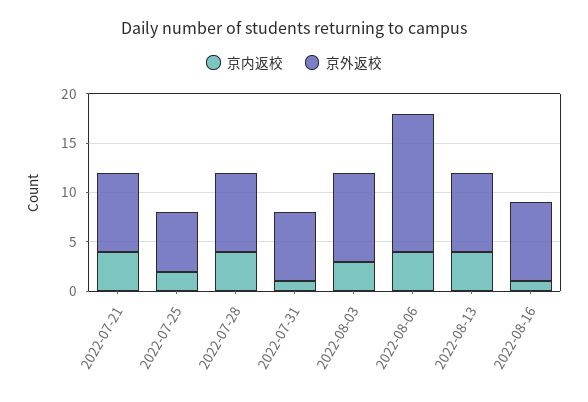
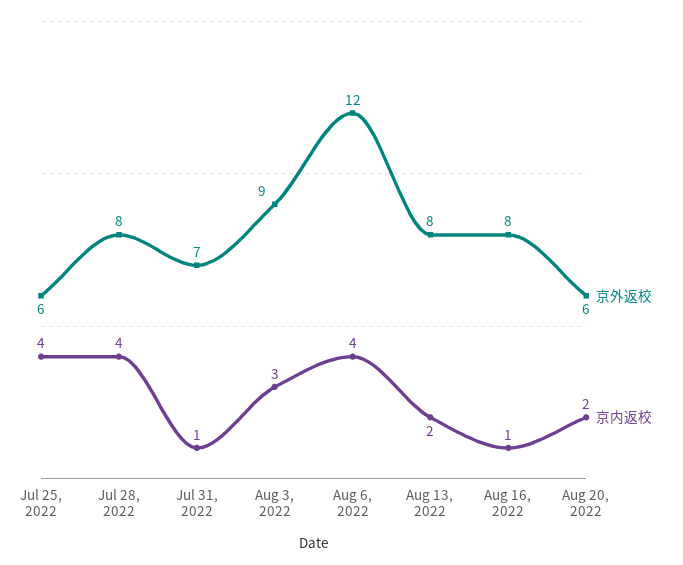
京内返校, 2022-07-21: 4 -> none
京外返校, 2022-07-21: 8 -> none
京内返校, 2022-07-25: 2 -> 4
京外返校, 2022-08-06: 14 -> 12
京内返校, 2022-08-13: 4 -> 2
京外返校, Aug 20, 2022: none -> 6
京内返校, Aug 20, 2022: none -> 2

